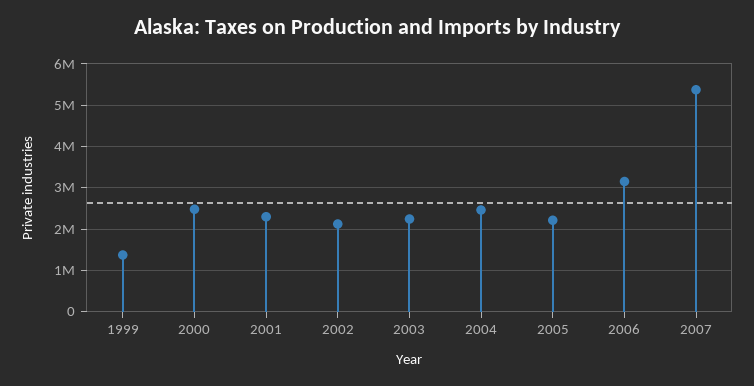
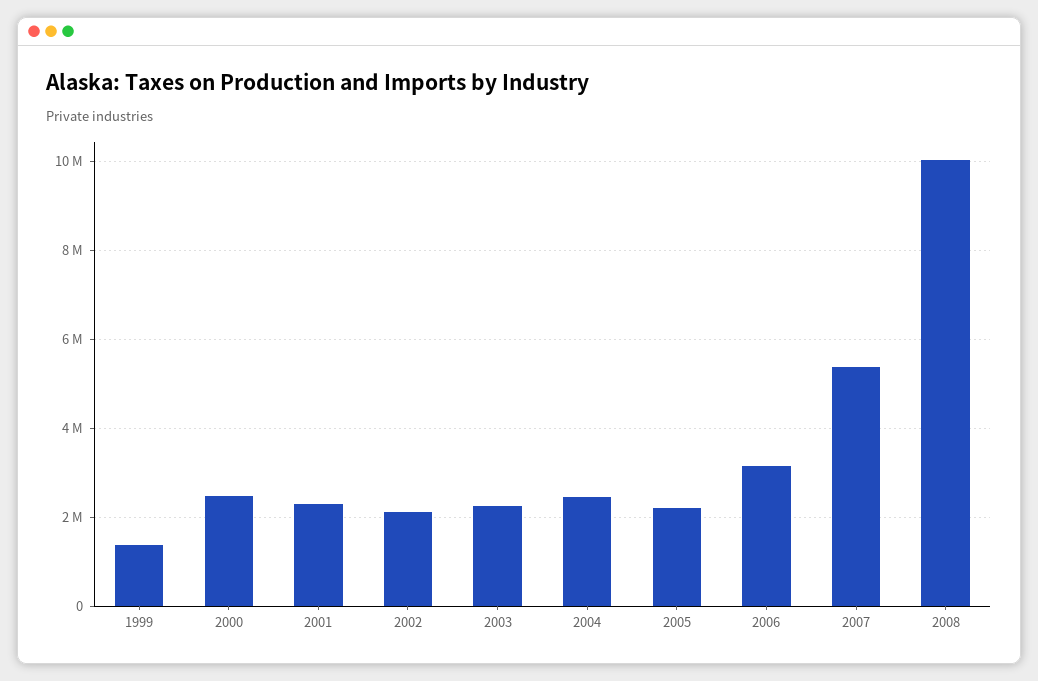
2008: none -> 10000000

